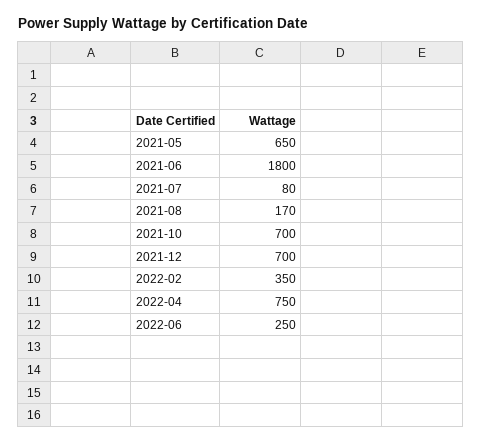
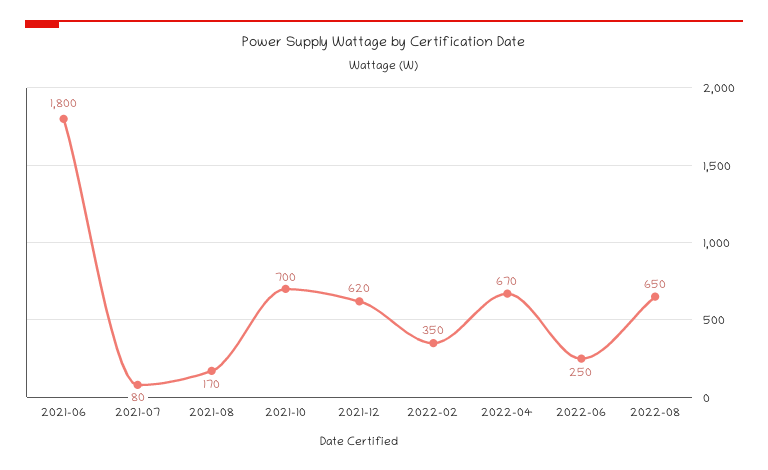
2021-05: 650 -> none
2021-12: 700 -> 620
2022-04: 750 -> 670
2022-08: none -> 650

